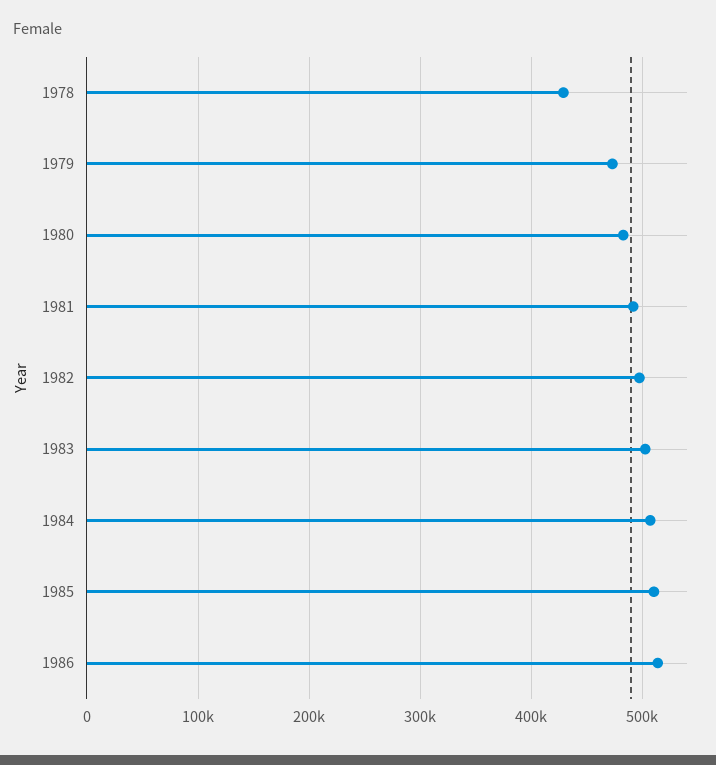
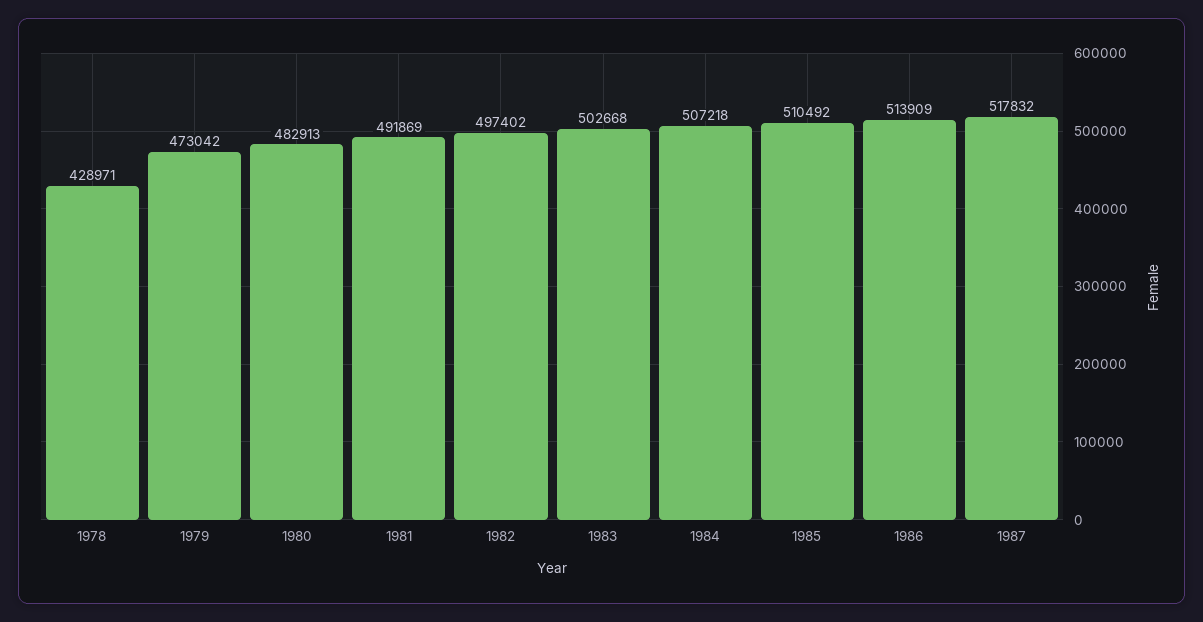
1987: none -> 517832

